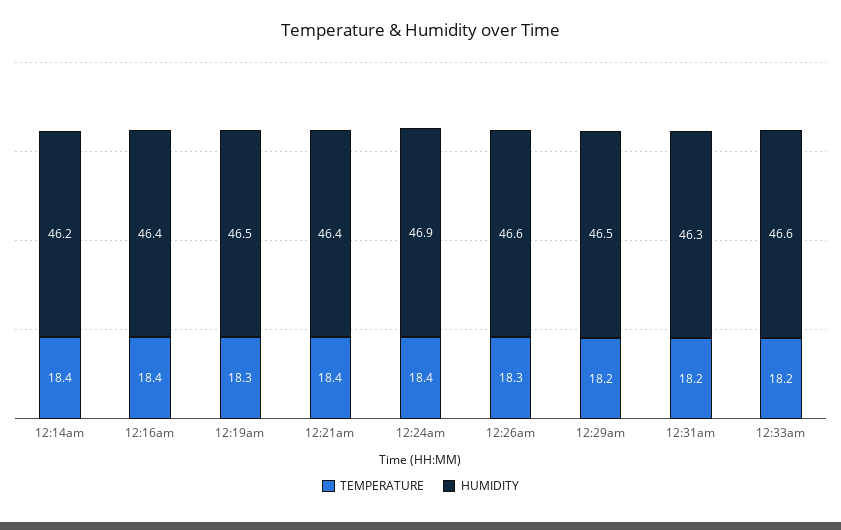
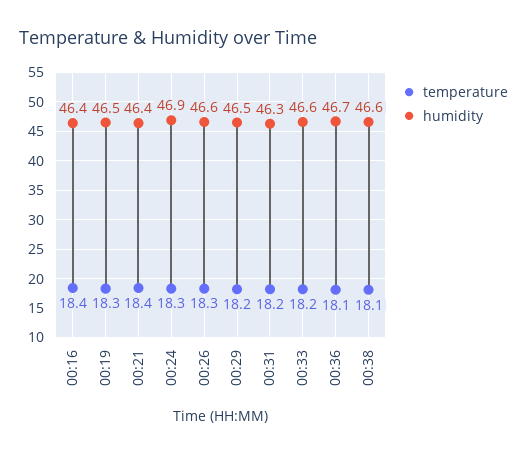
TEMPERATURE, 12:14am: 18.4 -> none
HUMIDITY, 12:14am: 46.2 -> none
TEMPERATURE, 12:24am: 18.4 -> 18.3
TEMPERATURE, 00:36: none -> 18.1
HUMIDITY, 00:36: none -> 46.7
TEMPERATURE, 00:38: none -> 18.1
HUMIDITY, 00:38: none -> 46.6

